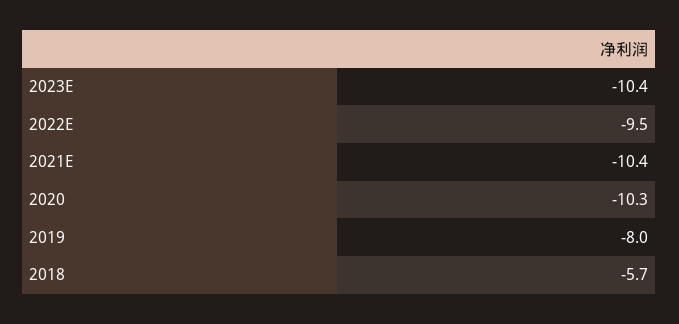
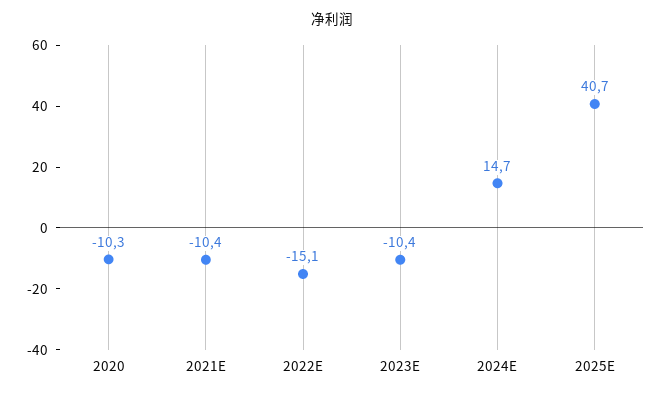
2022E: -9.5 -> -15.1
2019: -8 -> none
2018: -5.7 -> none
2024E: none -> 14.7
2025E: none -> 40.7

